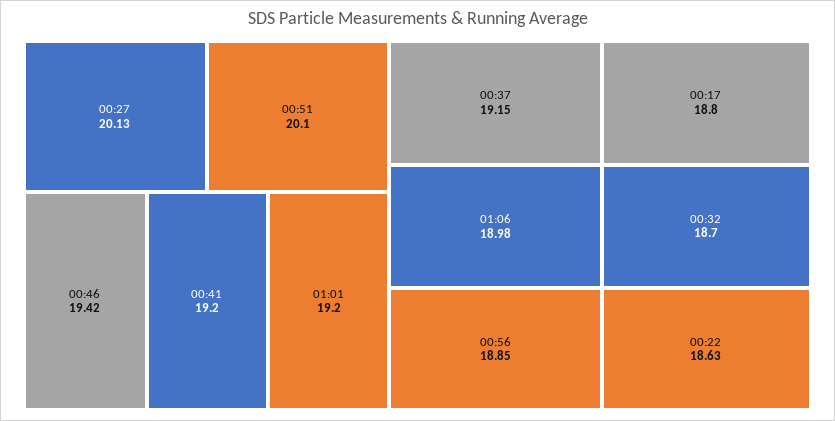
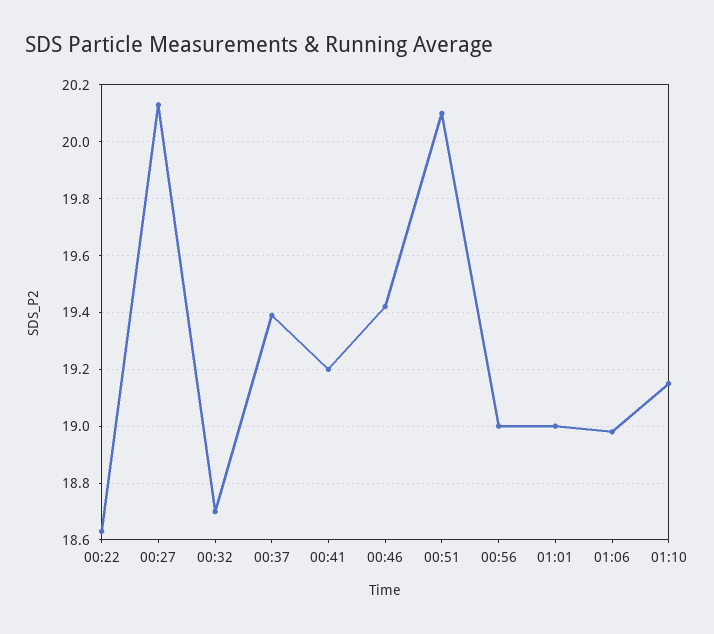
01:01: 19.2 -> 19
00:37: 19.15 -> 19.4
00:56: 18.85 -> 19
00:17: 18.8 -> none
01:10: none -> 19.15

